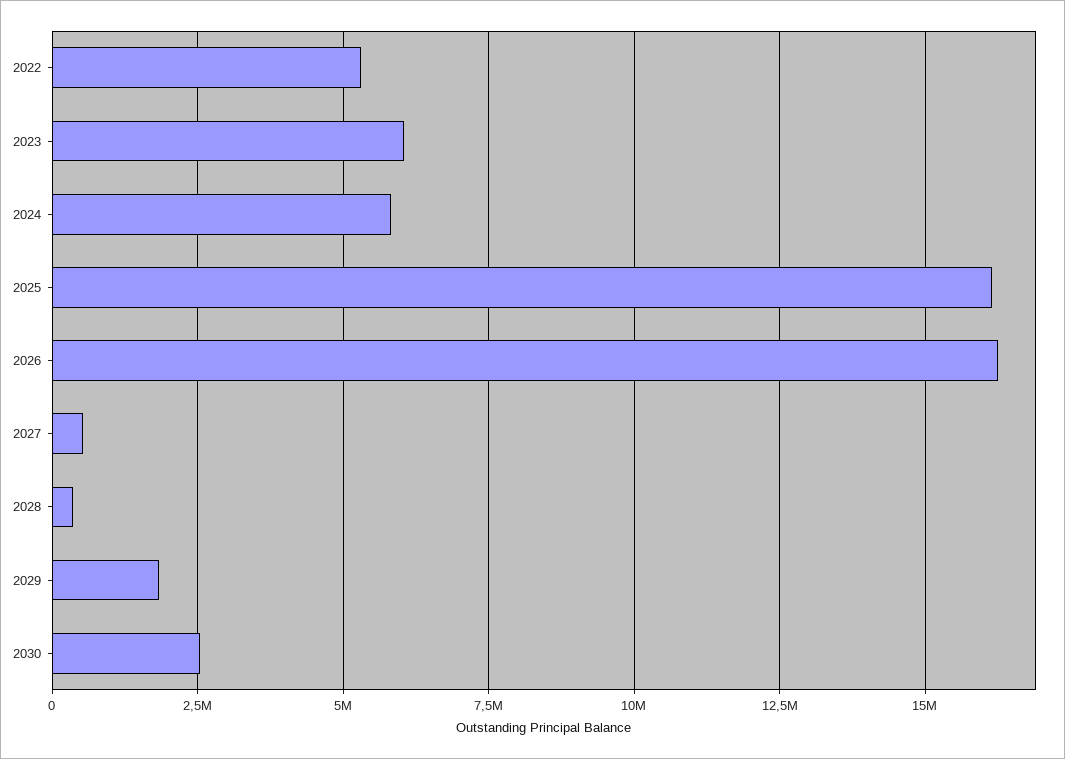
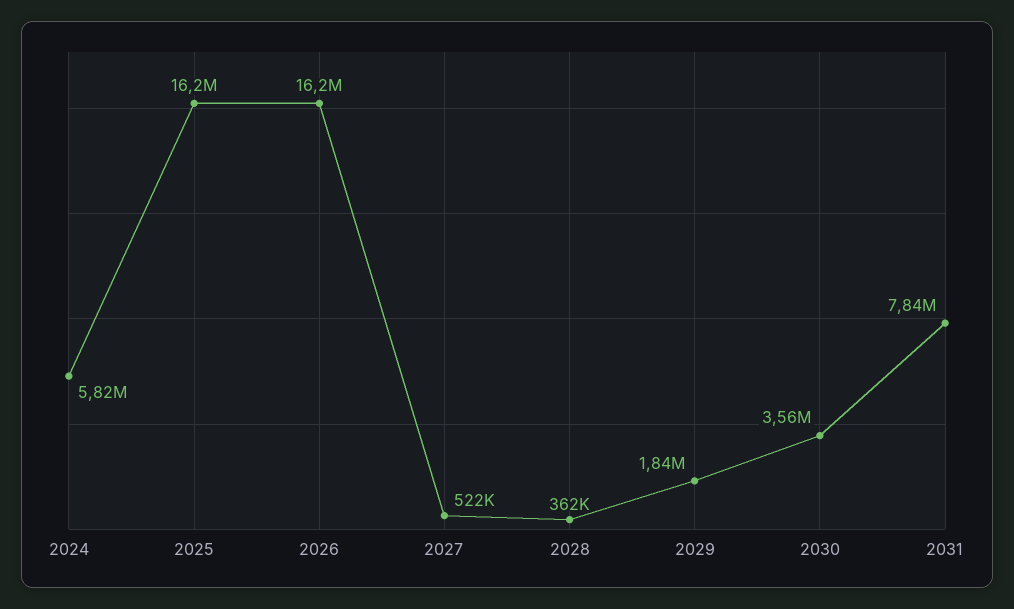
2022: 5250000 -> none
2023: 6000000 -> none
2030: 2500000 -> 3560000
2031: none -> 7840000

